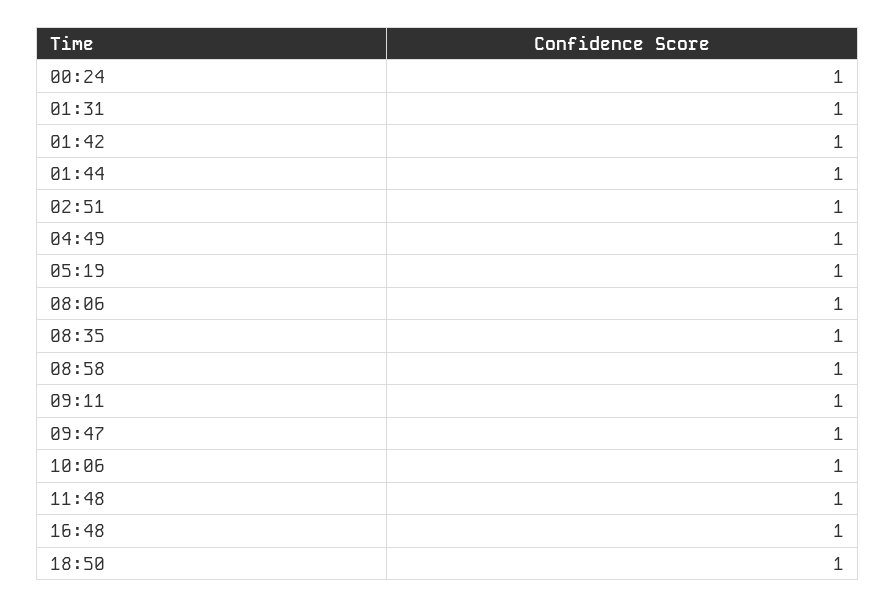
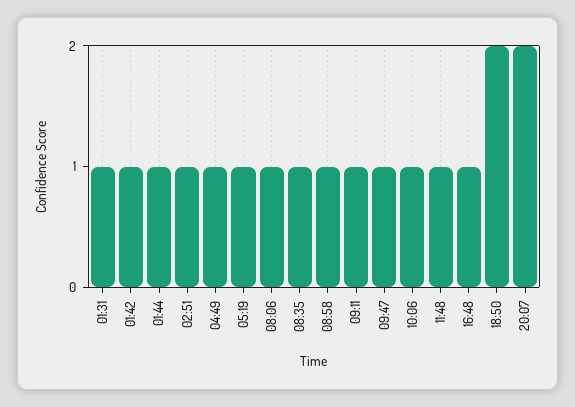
00:24: 1 -> none
18:50: 1 -> 2
20:07: none -> 2

